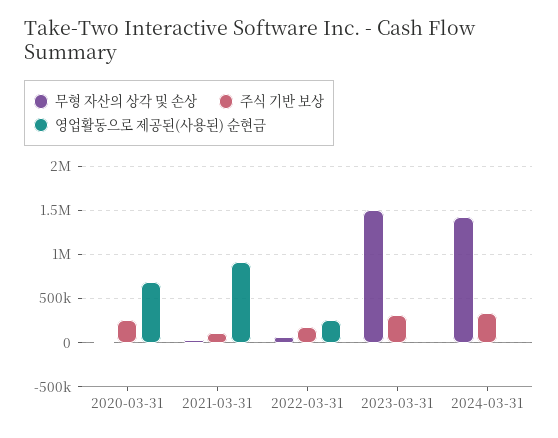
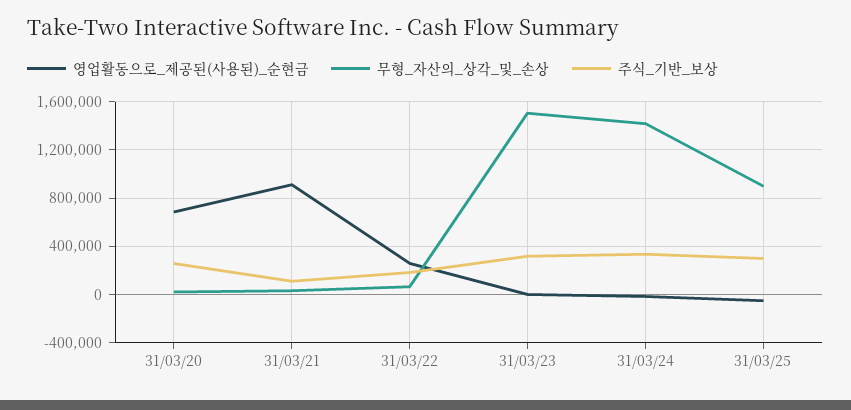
영업활동으로 제공된(사용된) 순현금, 31/03/25: none -> -50000
무형 자산의 상각 및 손상, 31/03/25: none -> 900000
주식 기반 보상, 31/03/25: none -> 300000

